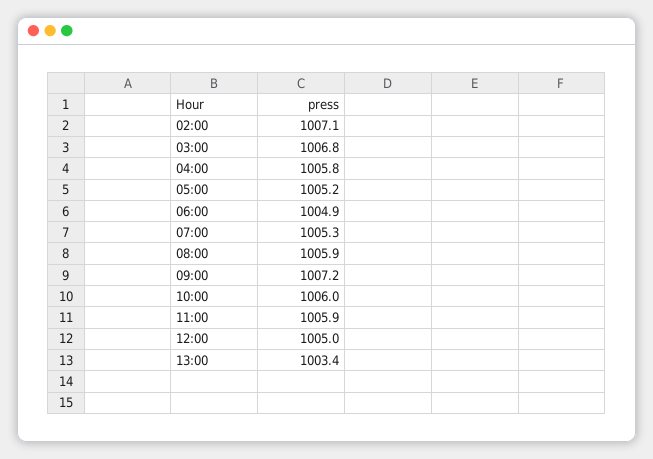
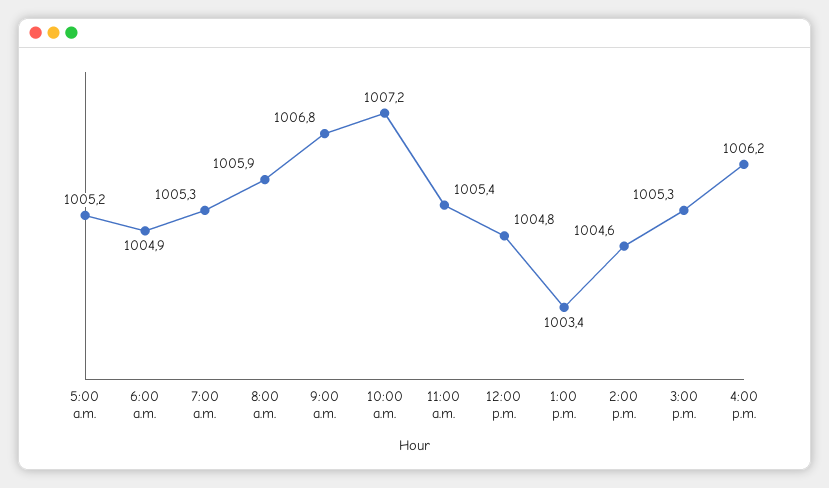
02:00: 1007.1 -> none
03:00: 1006.8 -> none
04:00: 1005.8 -> none
09:00: 1007.2 -> 1006.8
10:00: 1006 -> 1007.2
11:00: 1005.9 -> 1005.4
12:00: 1005 -> 1004.8
2:00 p.m.: none -> 1004.6
3:00 p.m.: none -> 1005.3
4:00 p.m.: none -> 1006.2

